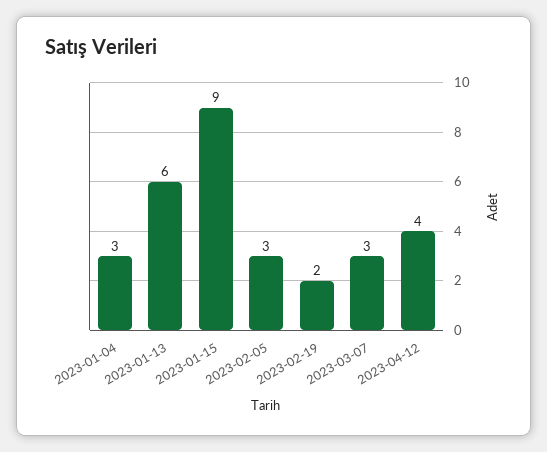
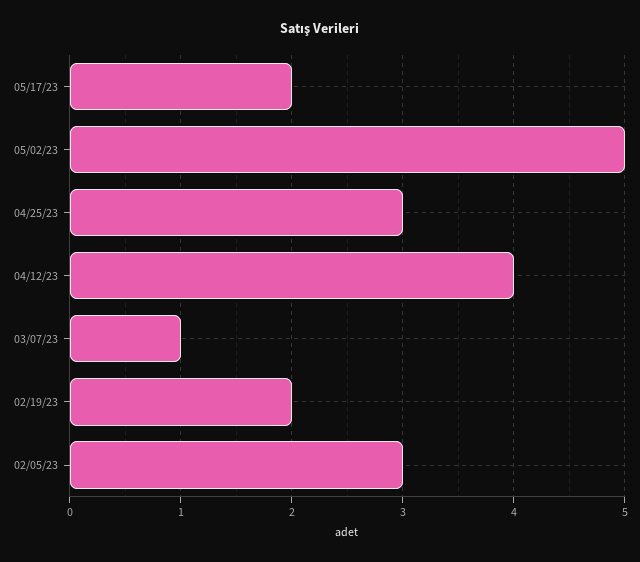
2023-01-04: 3 -> none
2023-01-13: 6 -> none
2023-01-15: 9 -> none
2023-03-07: 3 -> 1
05/17/23: none -> 2
05/02/23: none -> 5
04/25/23: none -> 3

